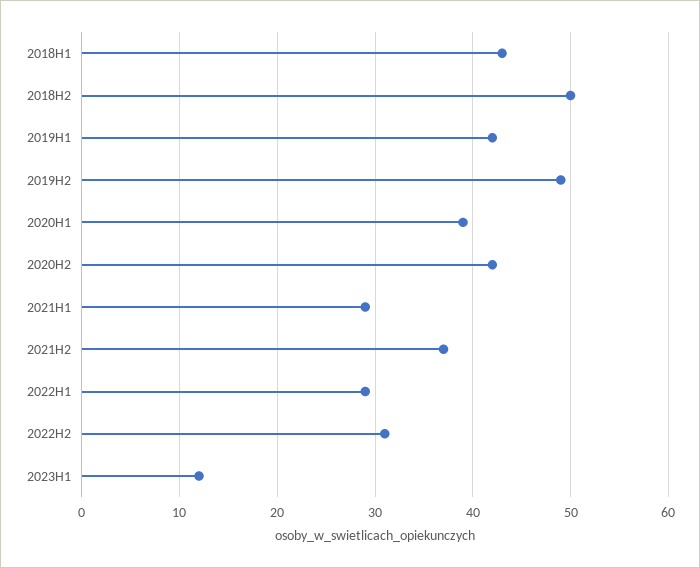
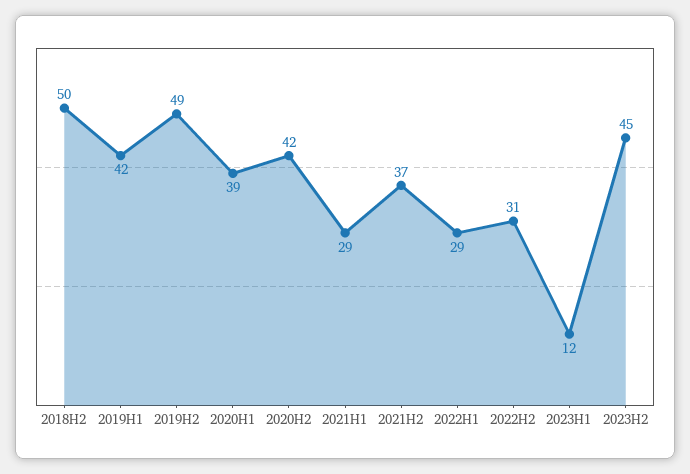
2018H1: 43 -> none
2023H2: none -> 45

